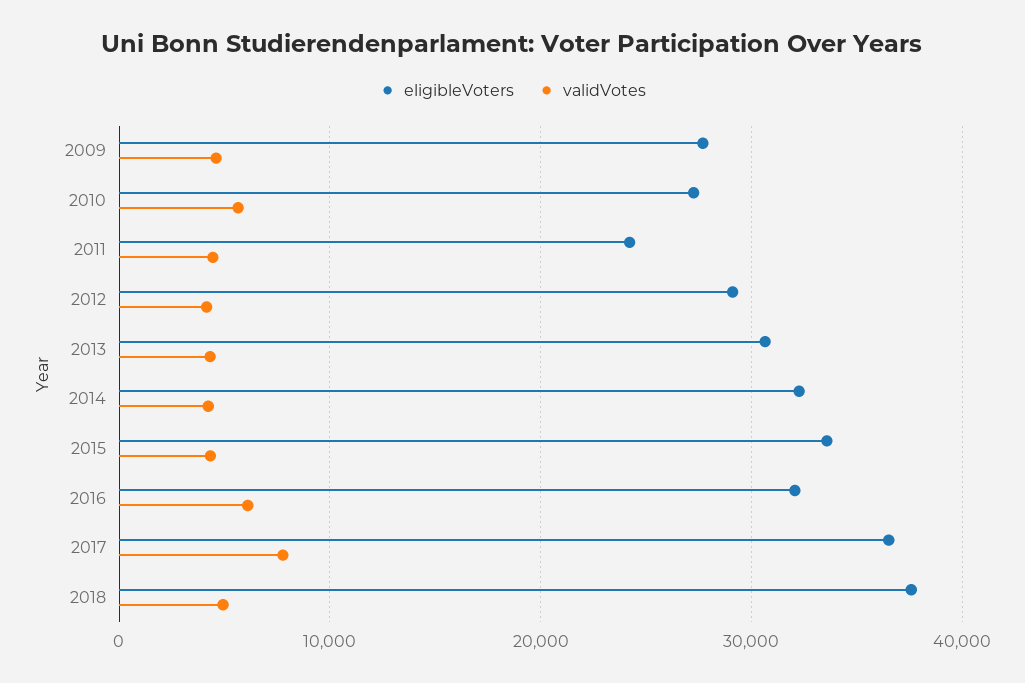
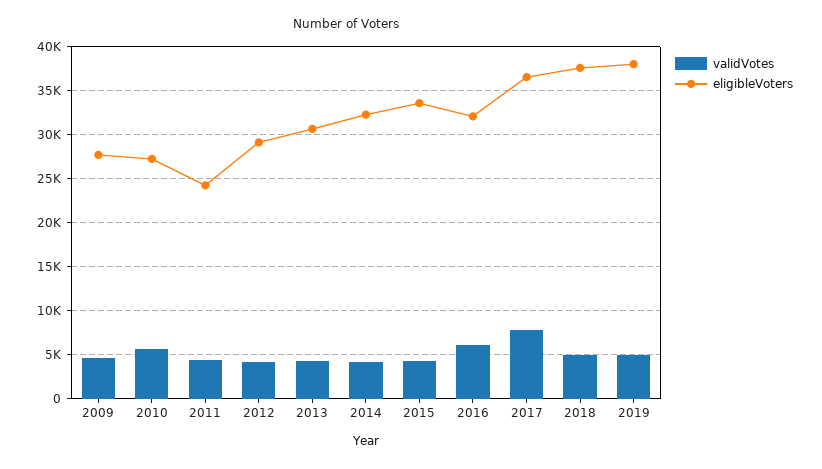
validVotes, 2019: none -> 5000
eligibleVoters, 2019: none -> 38000

